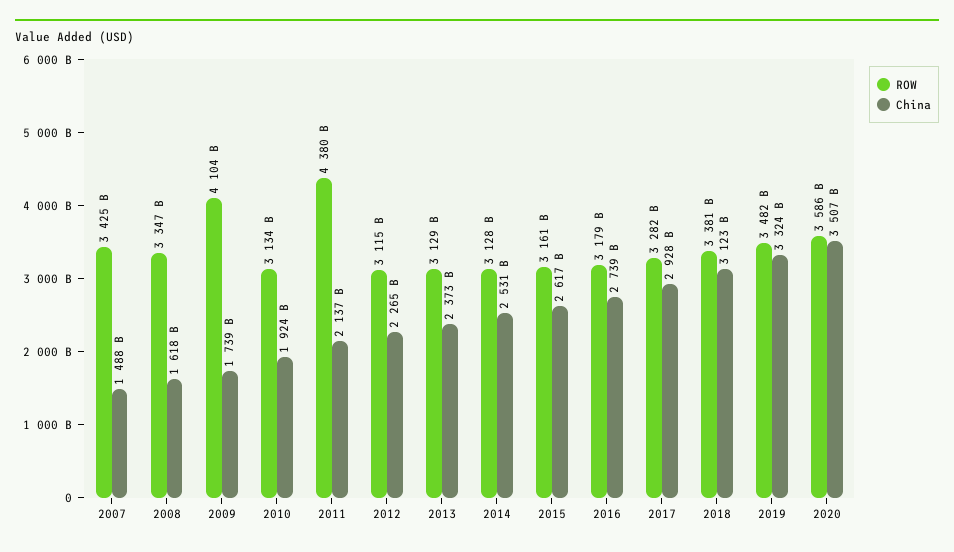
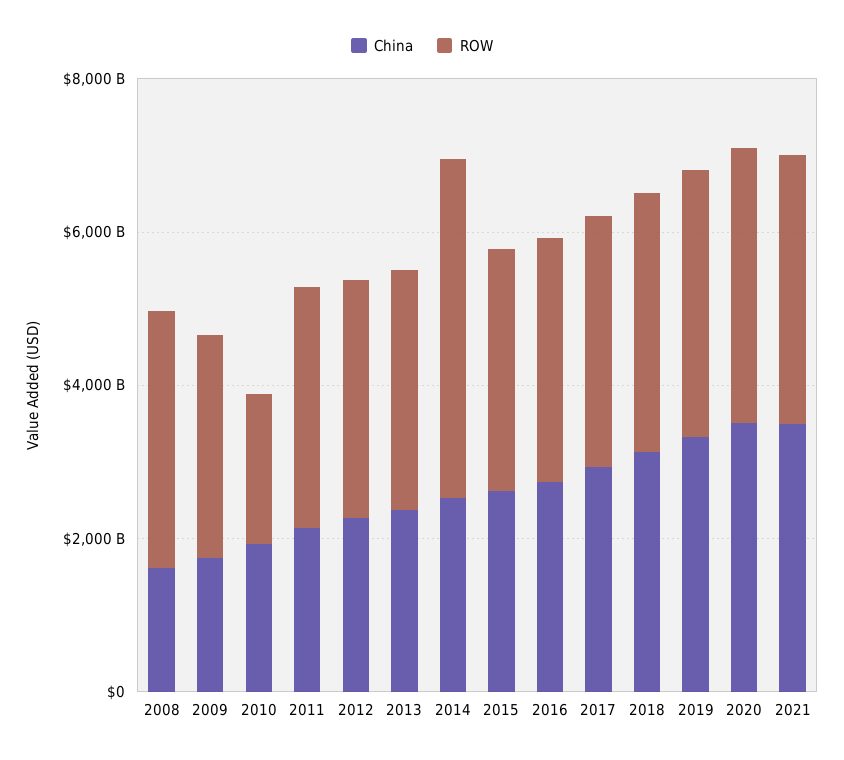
ROW, 2007: 3425000000000 -> none
China, 2007: 1488000000000 -> none
ROW, 2009: 4104000000000 -> 3000000000000
ROW, 2010: 3134000000000 -> 2000000000000
ROW, 2011: 4380000000000 -> 3000000000000
ROW, 2014: 3128000000000 -> 4500000000000
China, 2021: none -> 3500000000000
ROW, 2021: none -> 3500000000000

